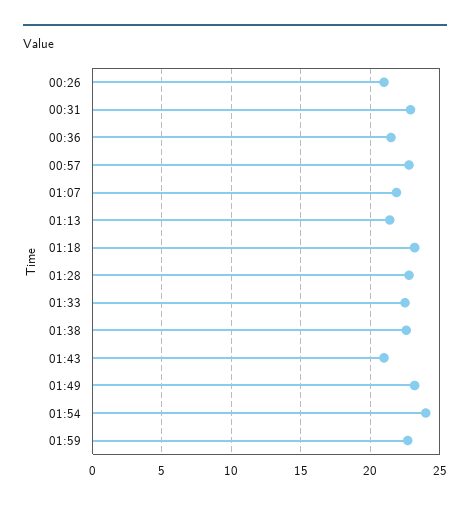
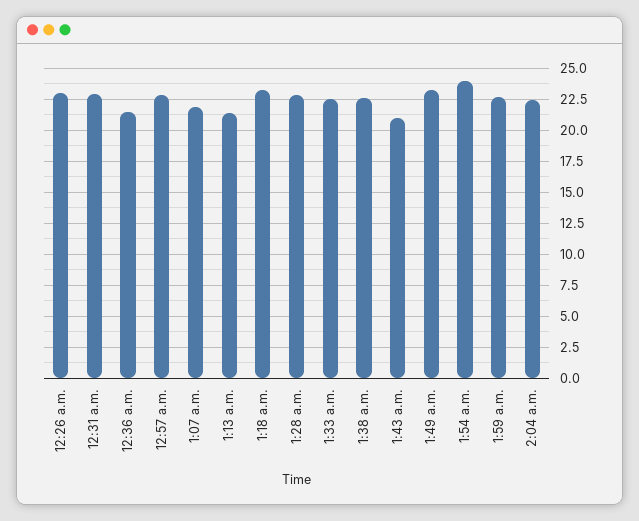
00:26: 21 -> 23
2:04 a.m.: none -> 22.5

